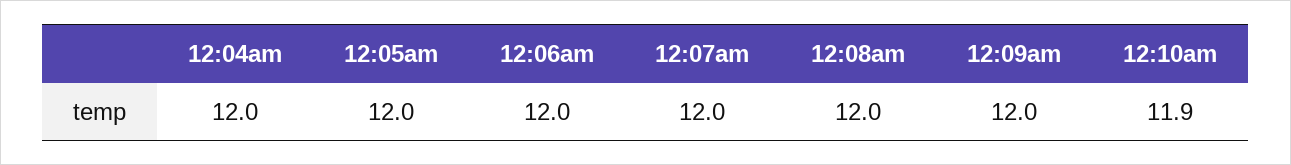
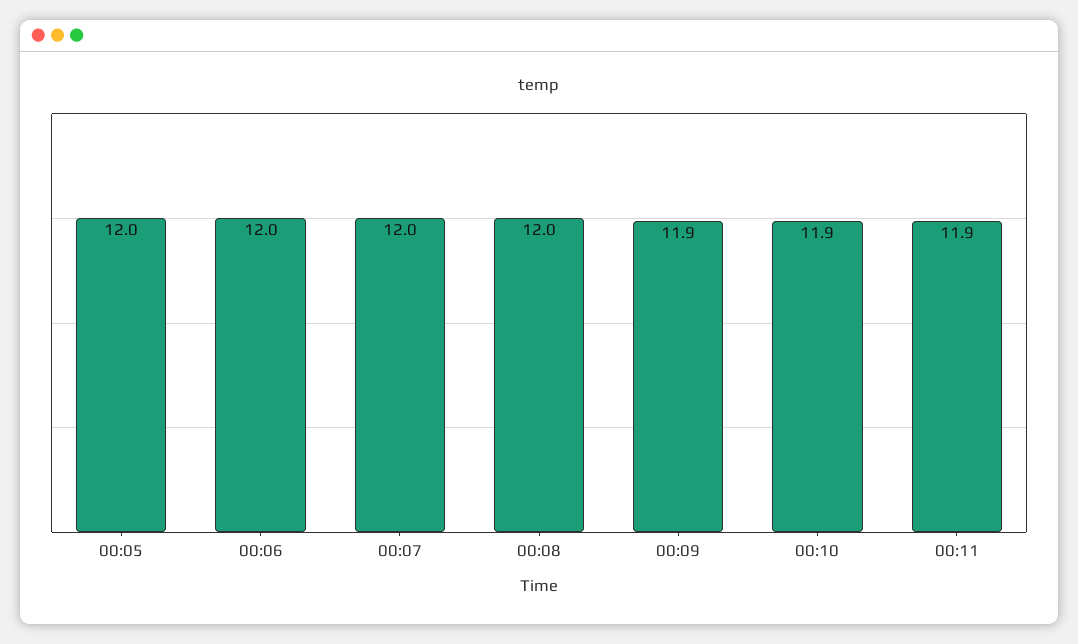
12:04am: 12 -> none
12:09am: 12 -> 11.9
00:11: none -> 11.9

